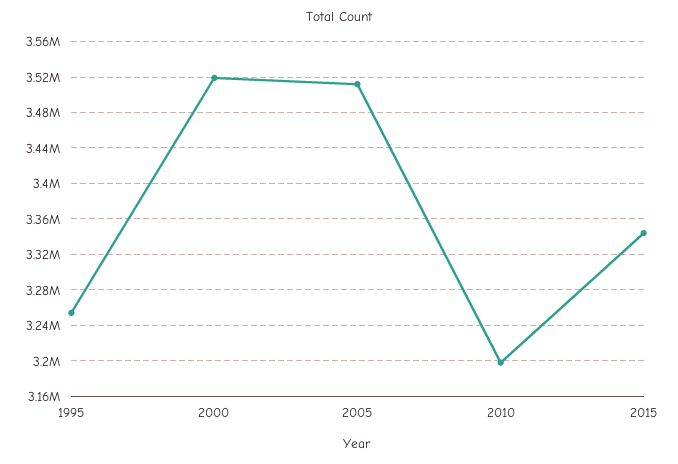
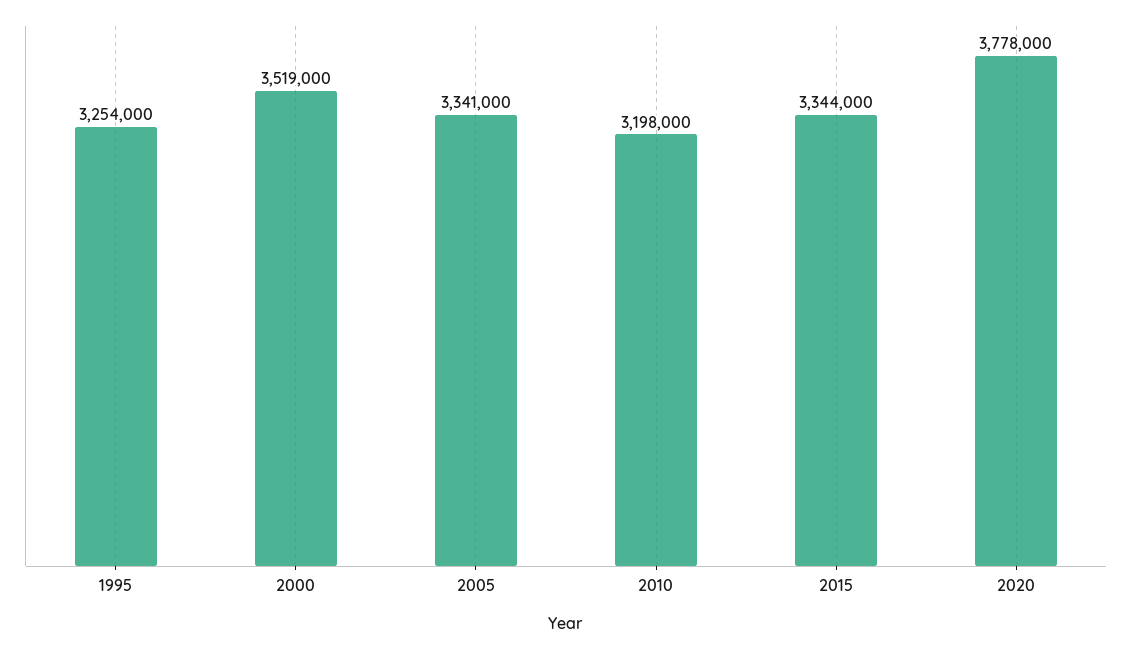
2005: 3510000 -> 3341000
2020: none -> 3778000

